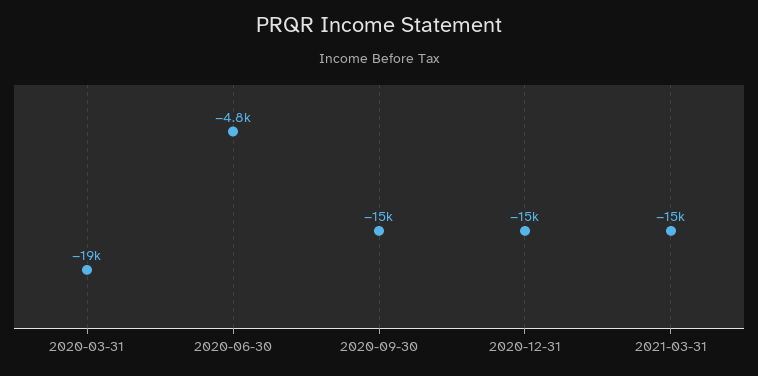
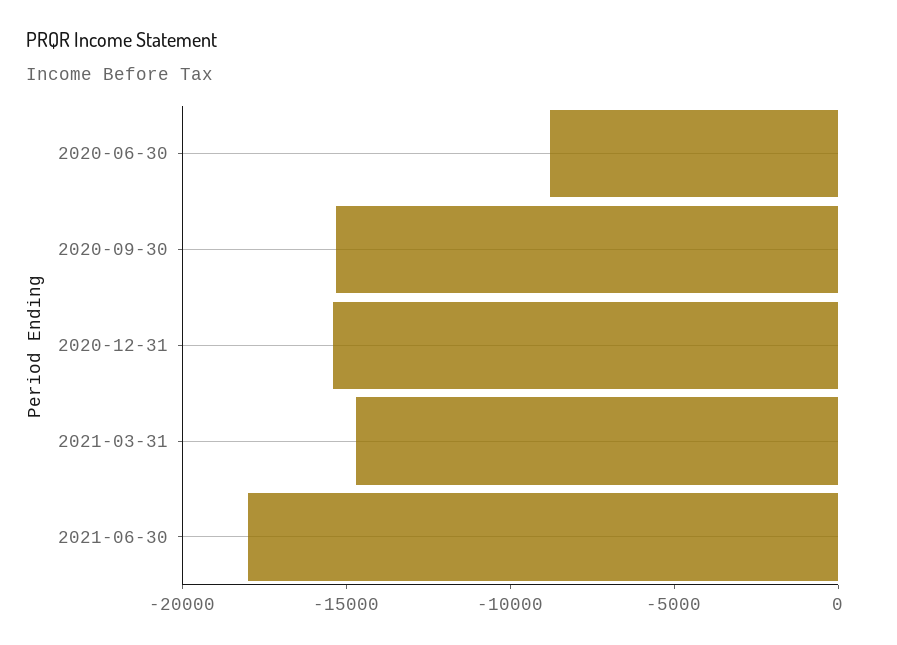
2020-03-31: -19000 -> none
2020-06-30: -4800 -> -9000
2021-06-30: none -> -18000

